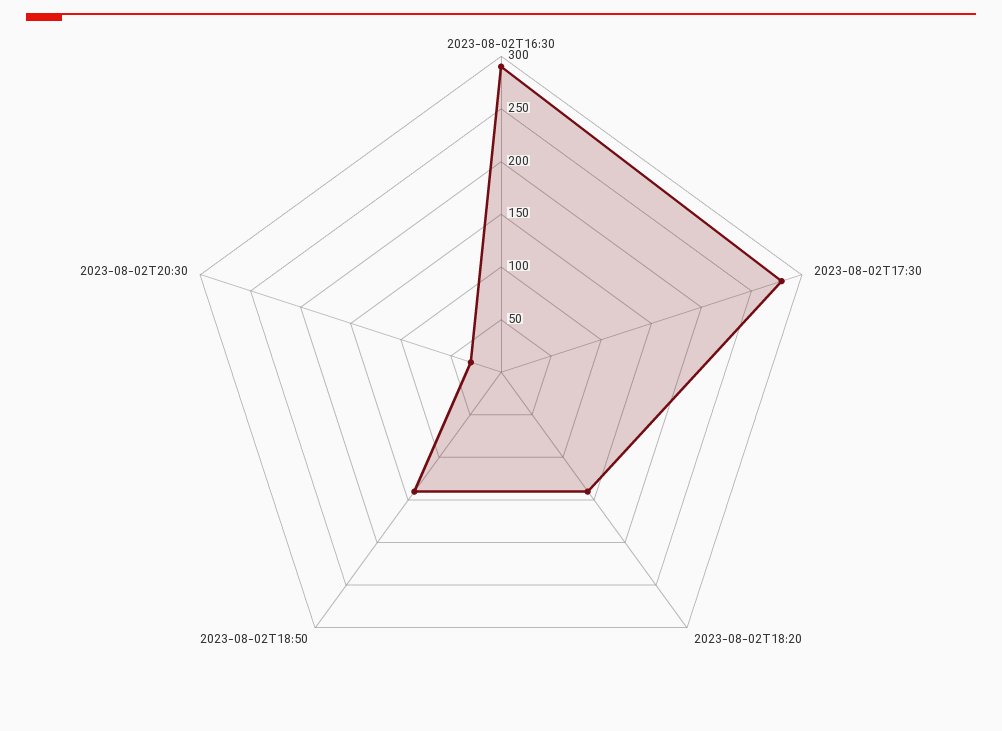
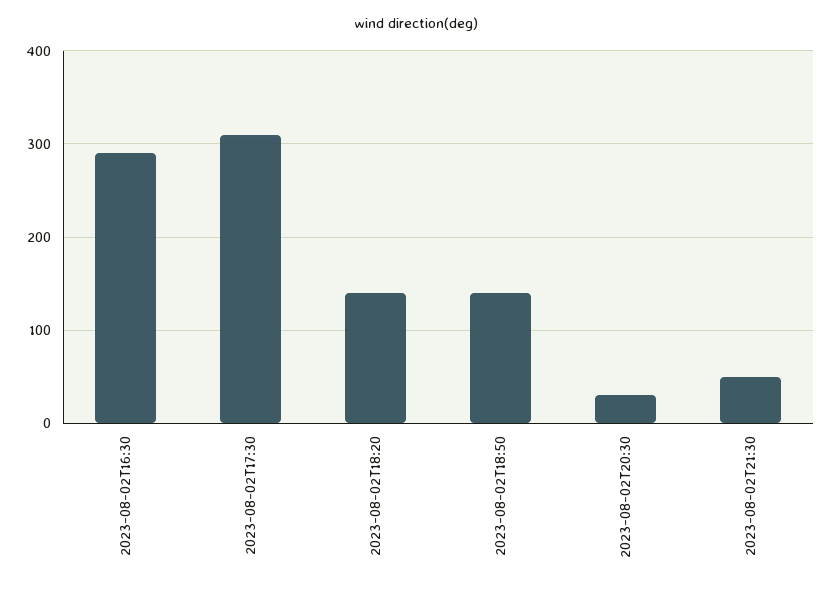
2023-08-02T17:30: 280 -> 310
2023-08-02T21:30: none -> 50

